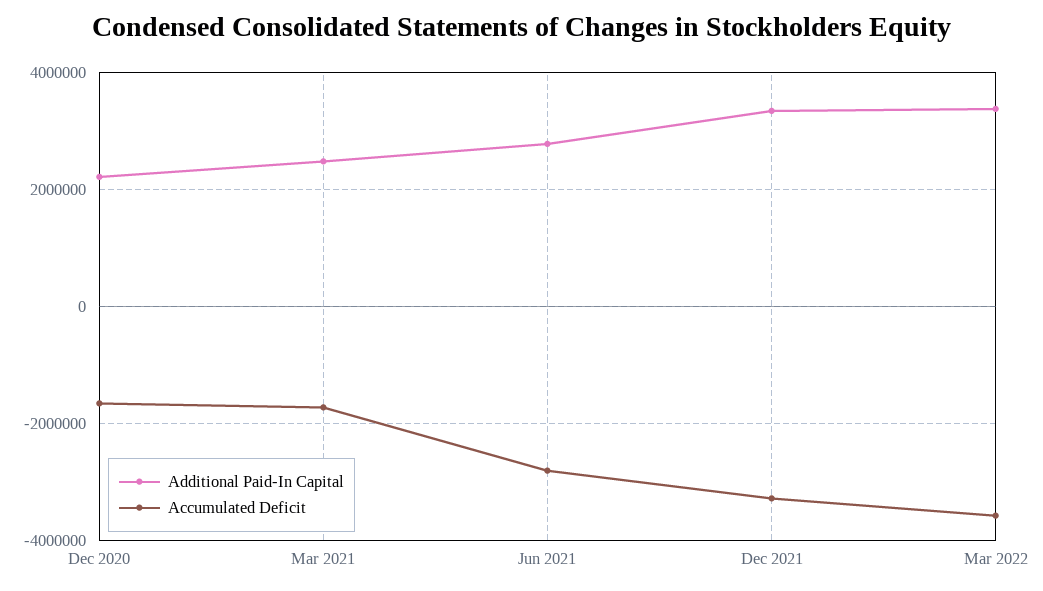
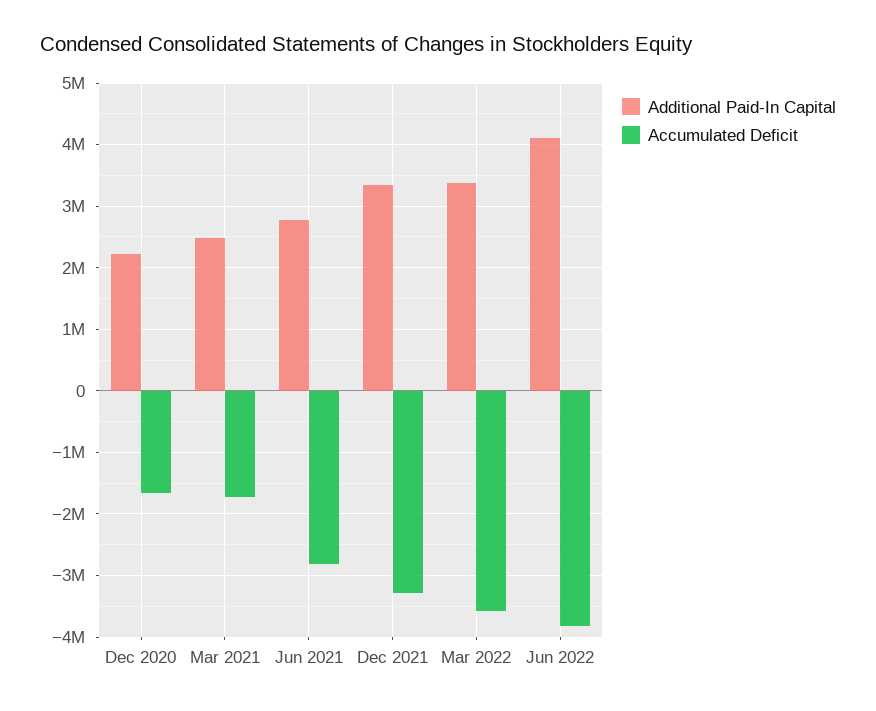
Additional Paid-In Capital, Jun 2022: none -> 4100000
Accumulated Deficit, Jun 2022: none -> -3800000

